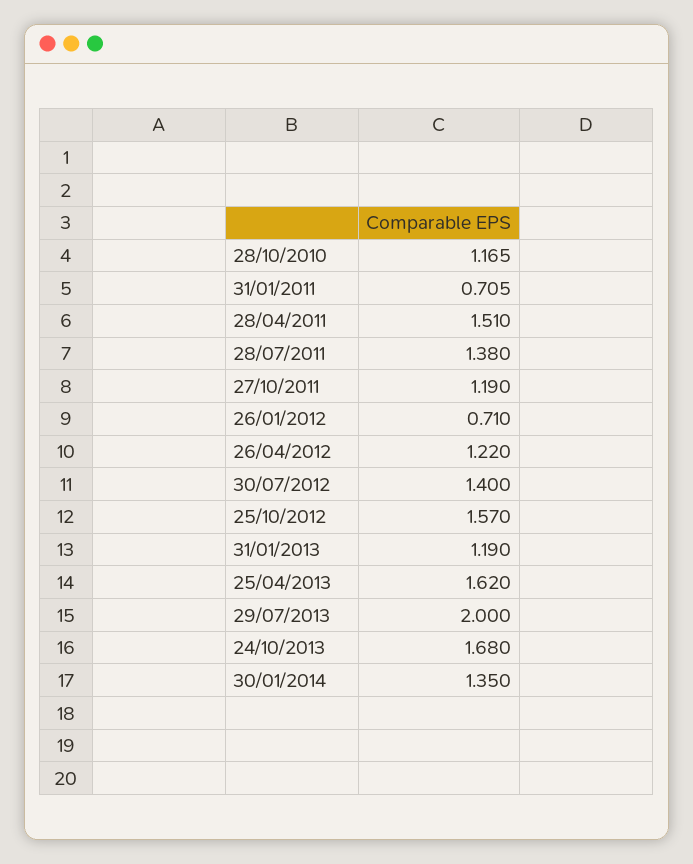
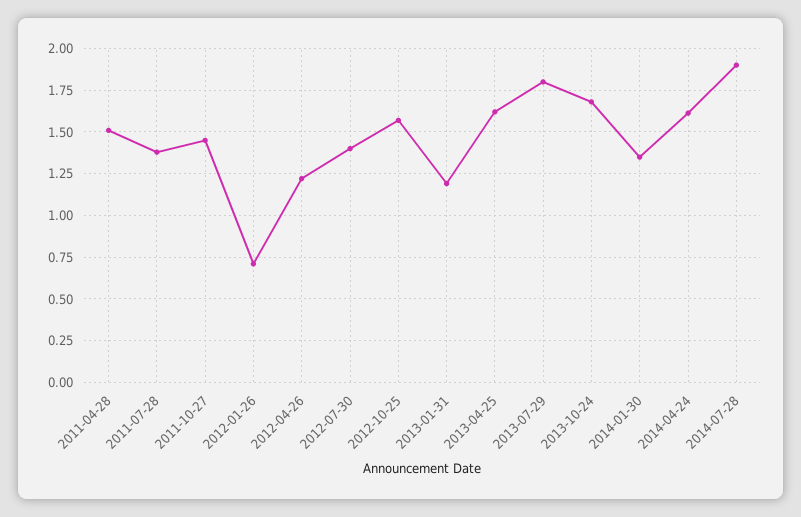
28/10/2010: 1.165 -> none
31/01/2011: 0.705 -> none
27/10/2011: 1.19 -> 1.45
29/07/2013: 2 -> 1.8
2014-04-24: none -> 1.6
2014-07-28: none -> 1.9

